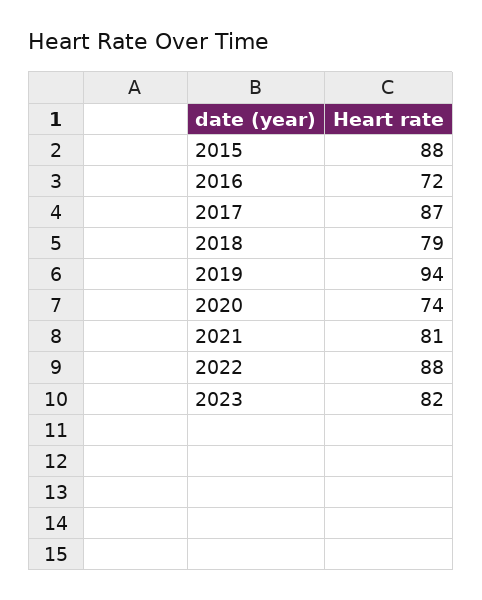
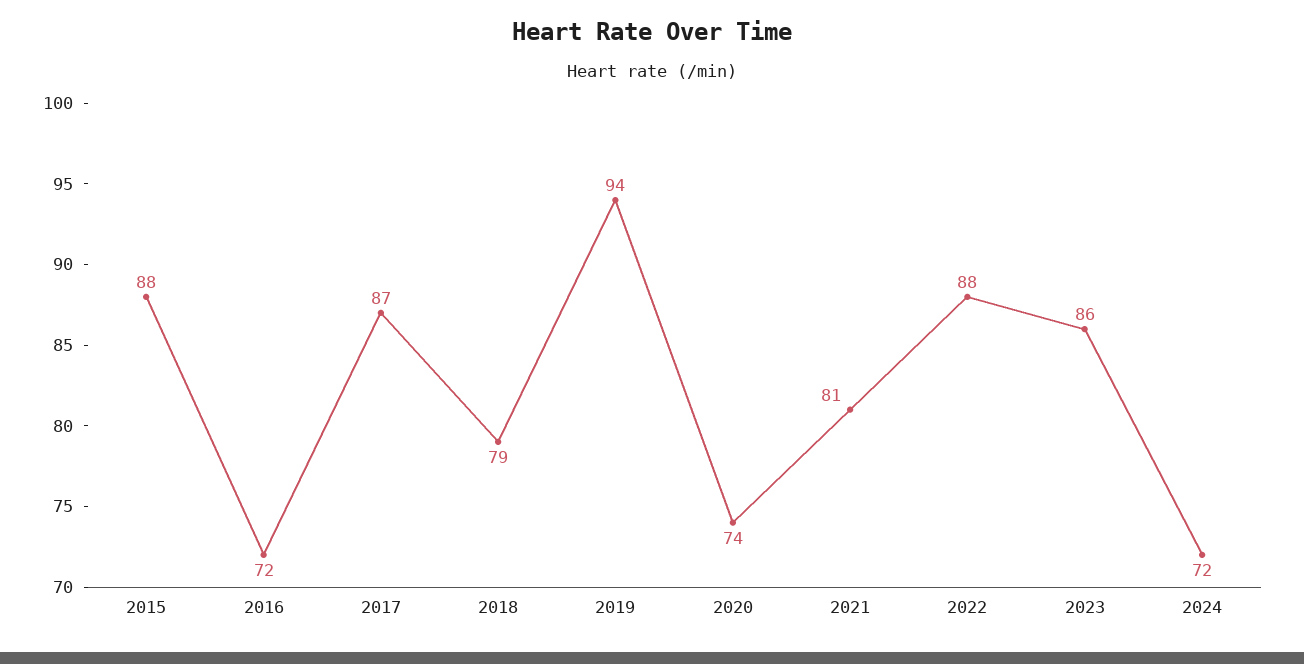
2023: 82 -> 86
2024: none -> 72

